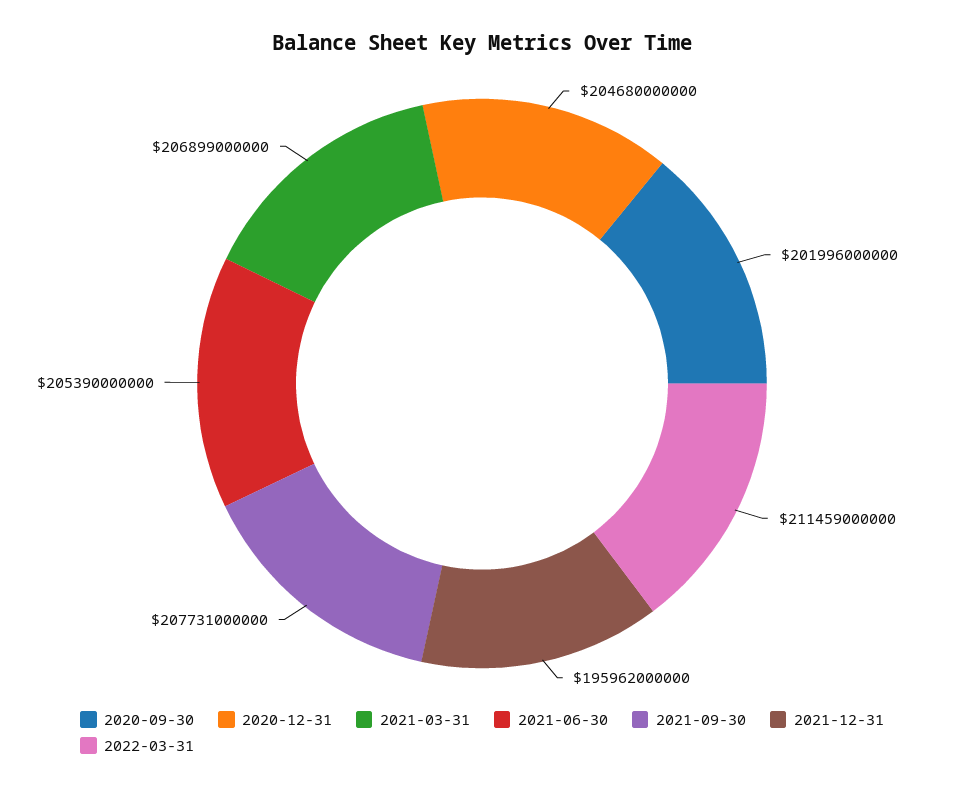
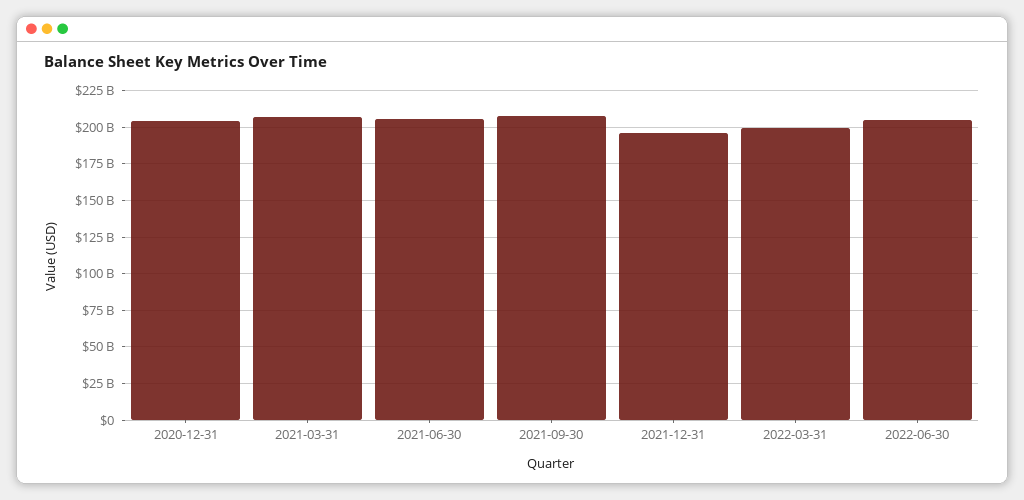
2020-09-30: 201996000000 -> none
2022-03-31: 211459000000 -> 200000000000
2022-06-30: none -> 205000000000

